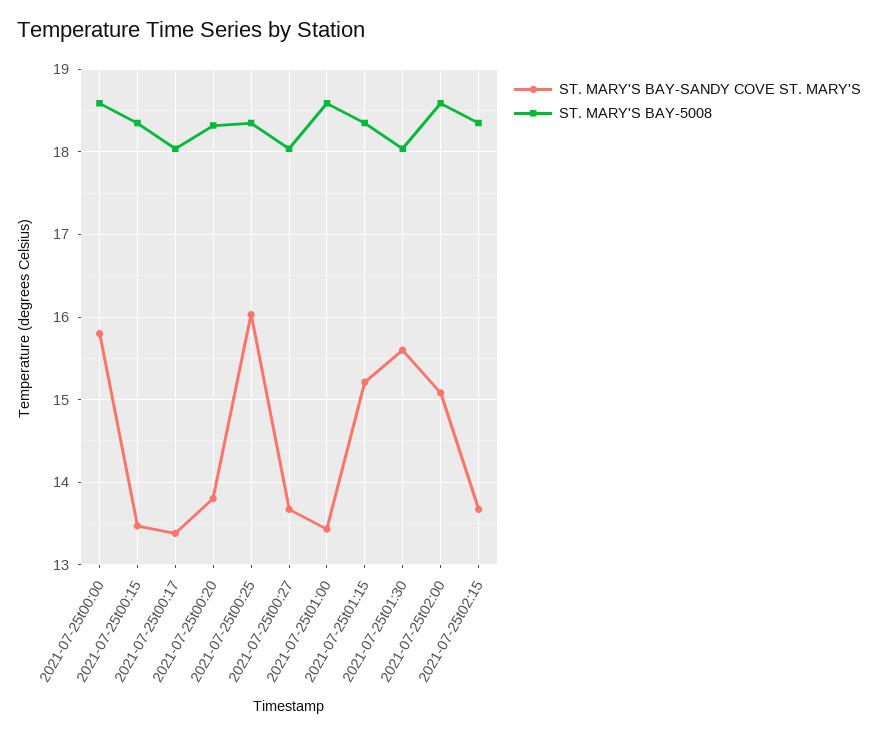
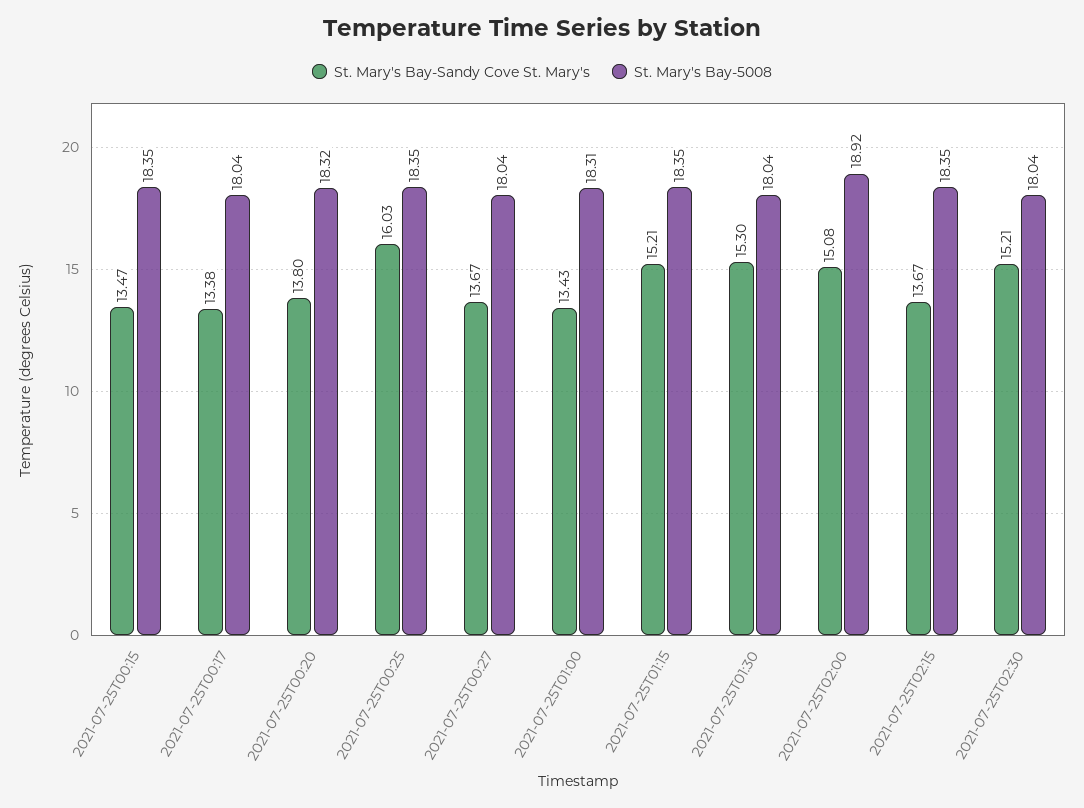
ST. MARY'S BAY-SANDY COVE ST. MARY'S, 2021-07-25t00:00: 15.8 -> none
ST. MARY'S BAY-5008, 2021-07-25t00:00: 18.6 -> none
ST. MARY'S BAY-5008, 2021-07-25t01:00: 18.6 -> 18.31
ST. MARY'S BAY-SANDY COVE ST. MARY'S, 2021-07-25t01:30: 15.6 -> 15.3
ST. MARY'S BAY-5008, 2021-07-25t02:00: 18.6 -> 18.92
ST. MARY'S BAY-SANDY COVE ST. MARY'S, 2021-07-25T02:30: none -> 15.21
ST. MARY'S BAY-5008, 2021-07-25T02:30: none -> 18.04

